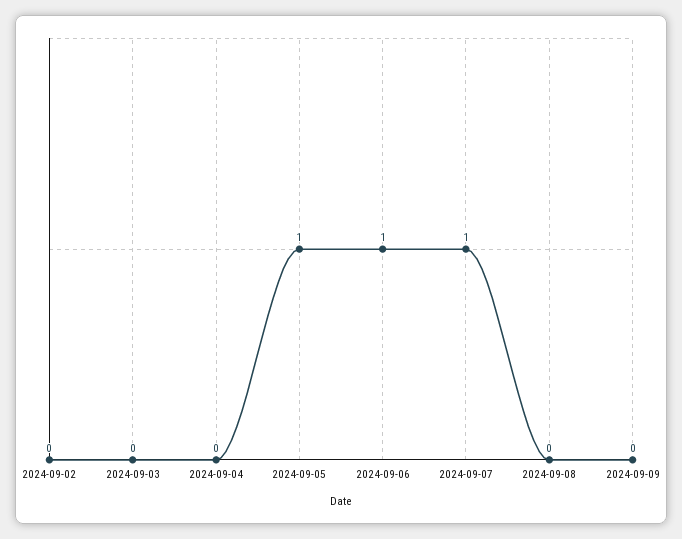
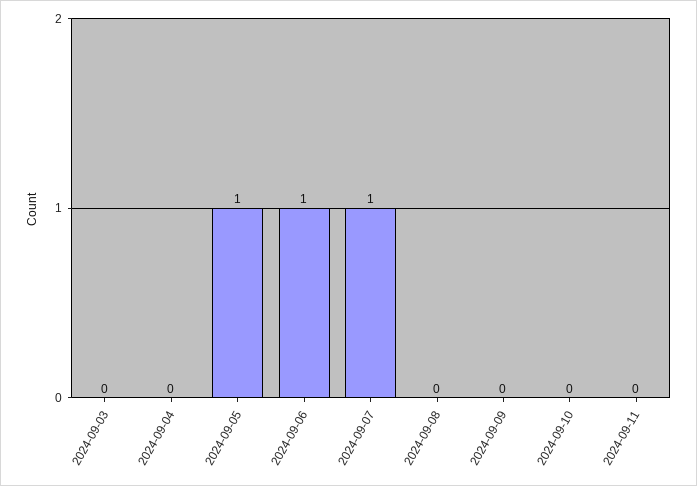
2024-09-02: 0 -> none
2024-09-10: none -> 0
2024-09-11: none -> 0

